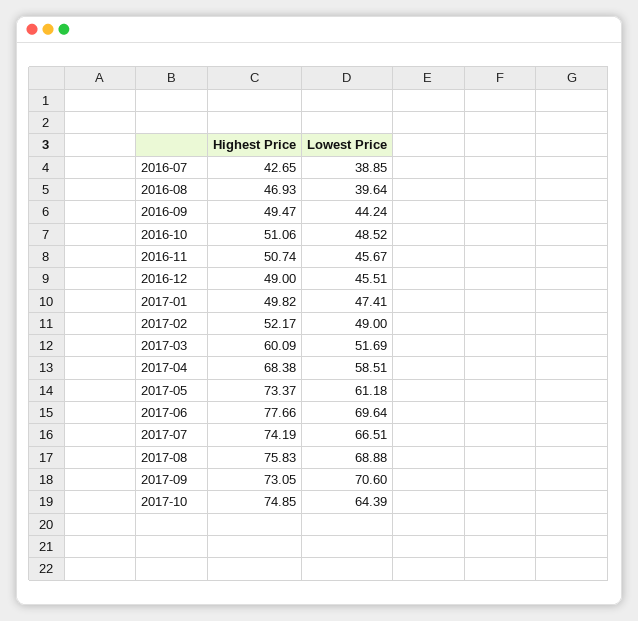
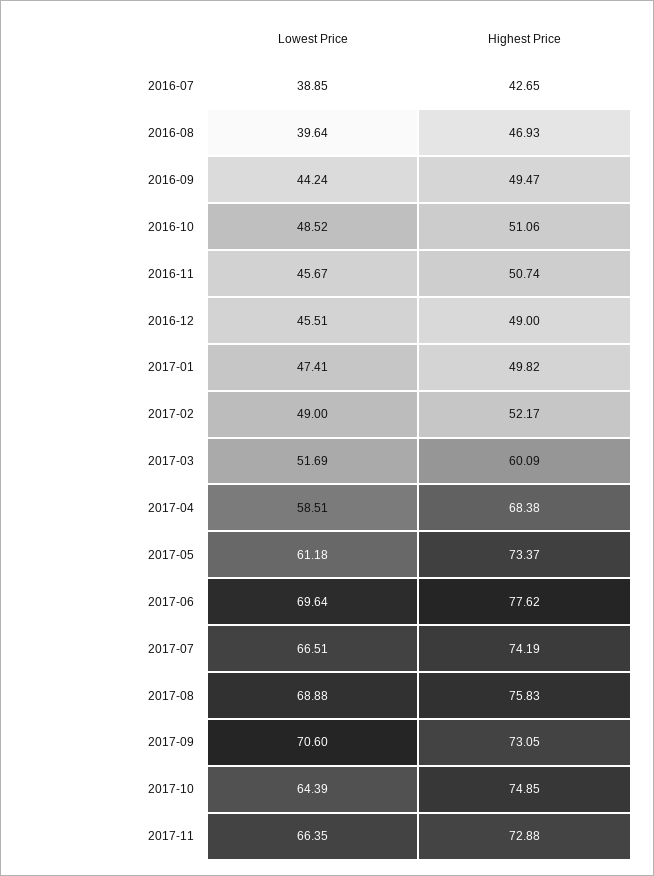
Highest Price, 2017-06: 77.66 -> 77.62
Lowest Price, 2017-11: none -> 66.35
Highest Price, 2017-11: none -> 72.88

